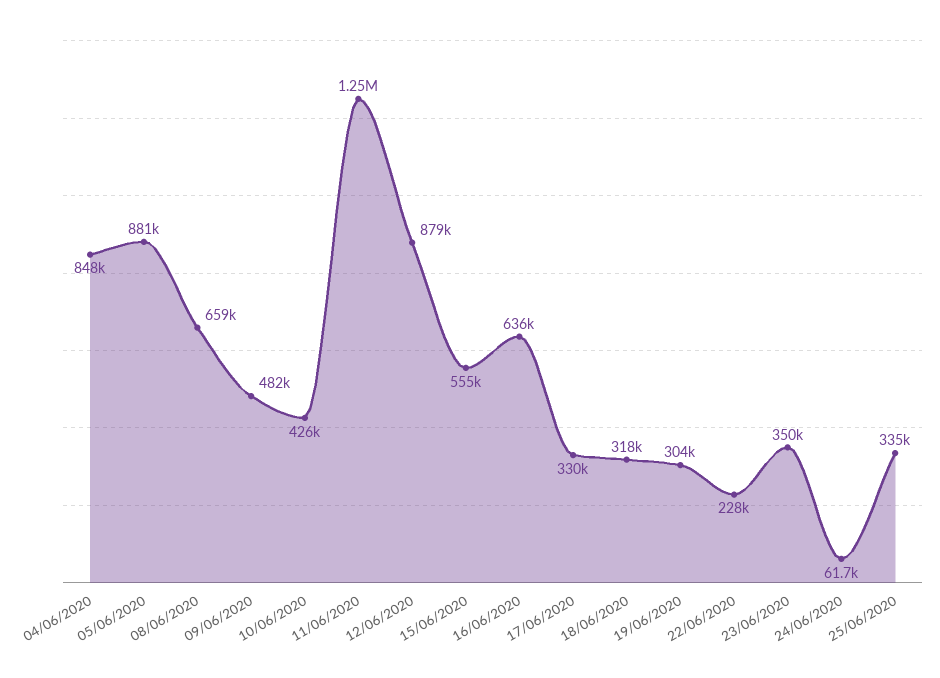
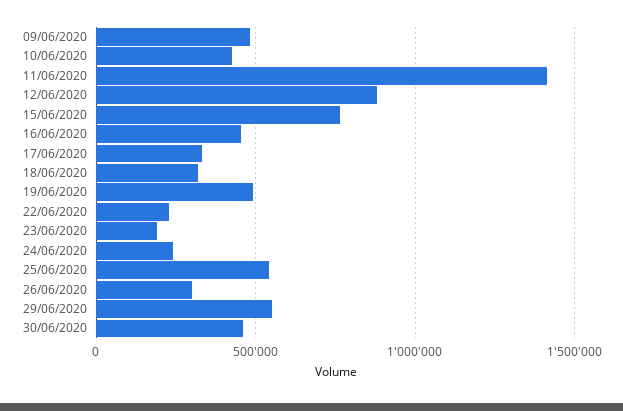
04/06/2020: 848000 -> none
05/06/2020: 881000 -> none
08/06/2020: 659000 -> none
11/06/2020: 1250000 -> 1400000
15/06/2020: 555000 -> 750000
16/06/2020: 636000 -> 450000
19/06/2020: 304000 -> 500000
23/06/2020: 350000 -> 200000
24/06/2020: 61700 -> 250000
25/06/2020: 335000 -> 550000
26/06/2020: none -> 300000
29/06/2020: none -> 550000
30/06/2020: none -> 450000

